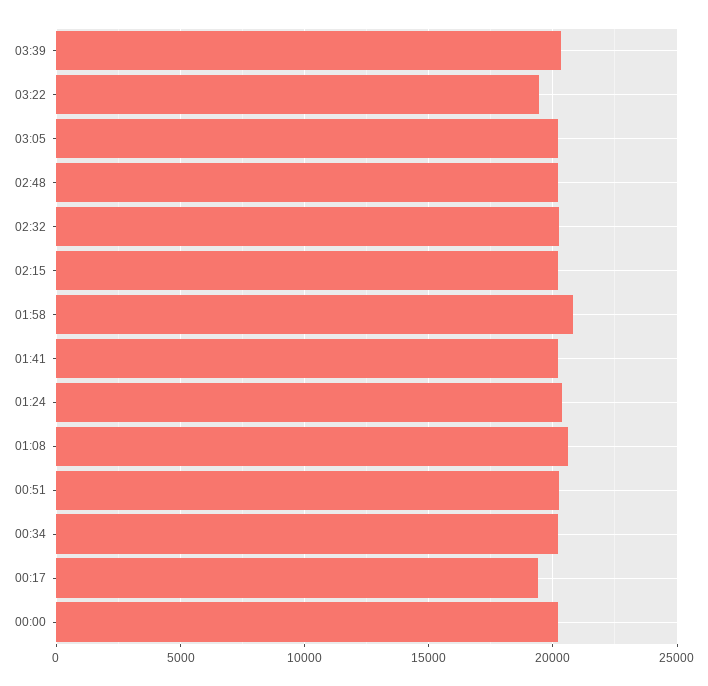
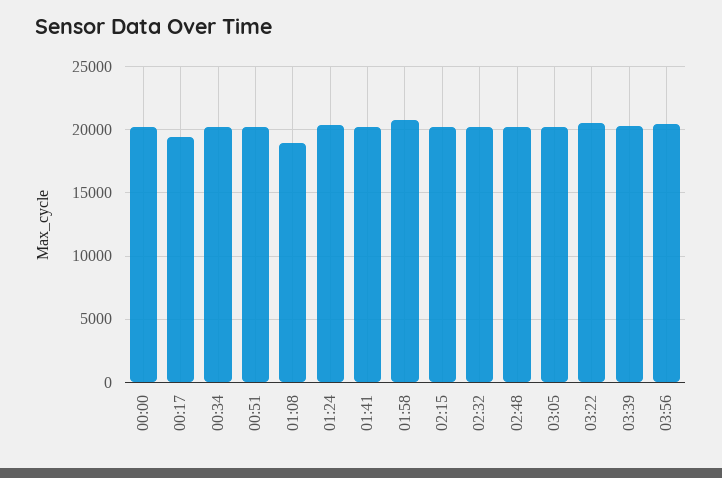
03:22: 19500 -> 20500
01:08: 20500 -> 19000
03:56: none -> 20500

